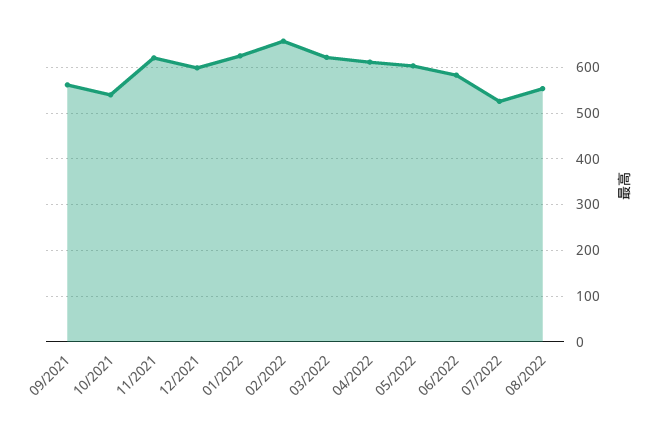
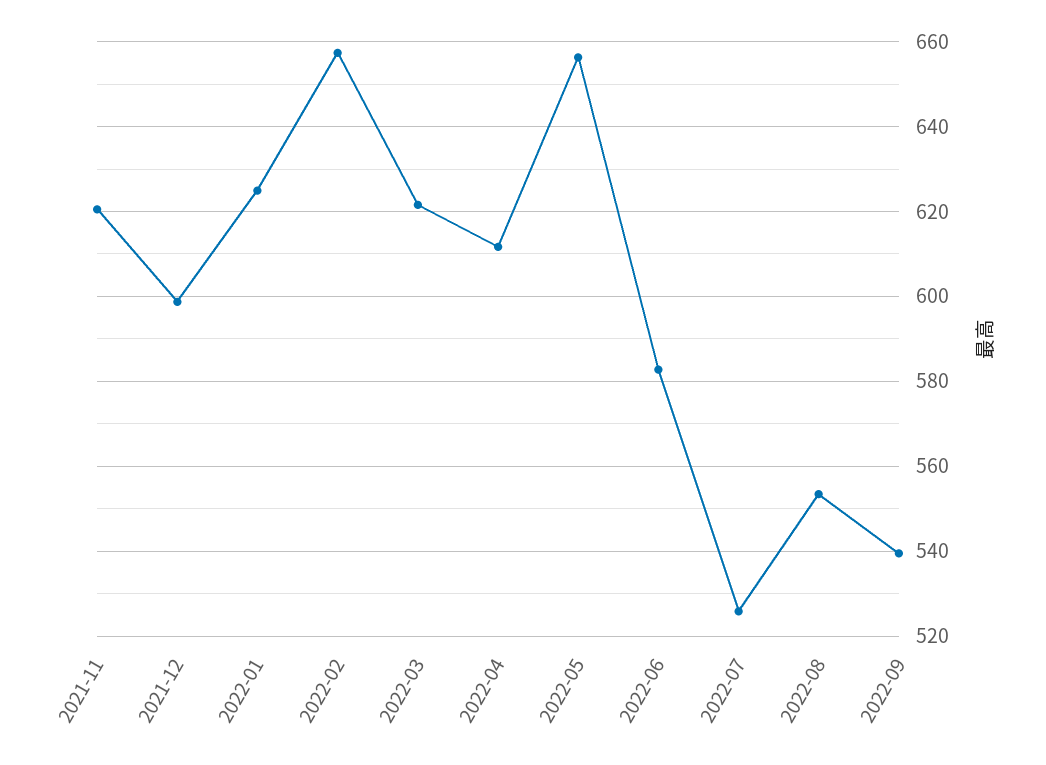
09/2021: 560 -> none
10/2021: 540 -> none
05/2022: 600 -> 656
2022-09: none -> 540

